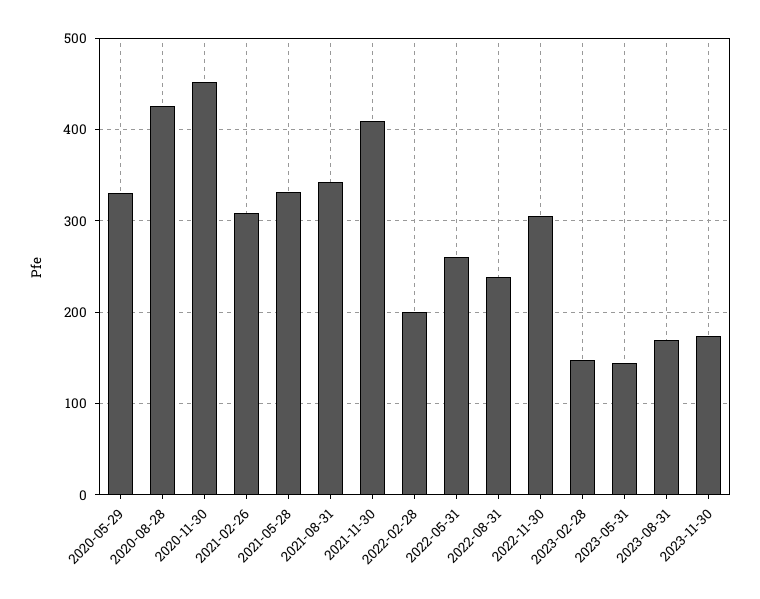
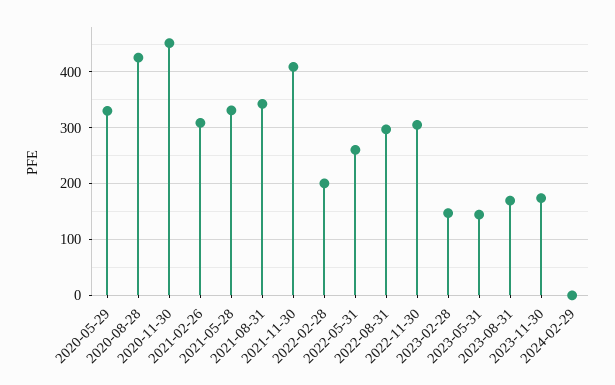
2022-08-31: 240 -> 300
2024-02-29: none -> 0

